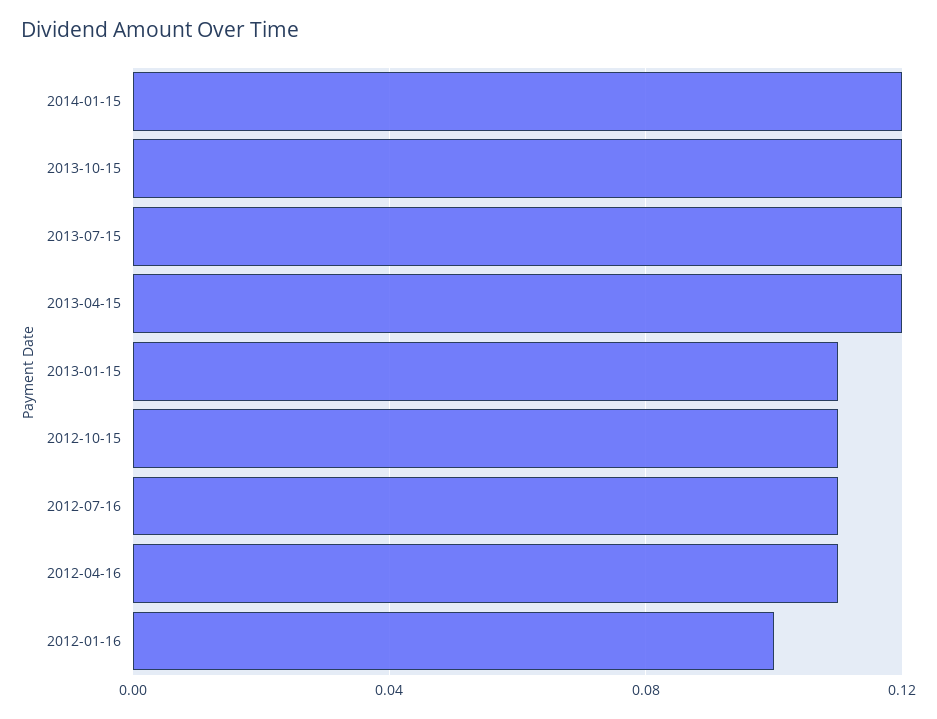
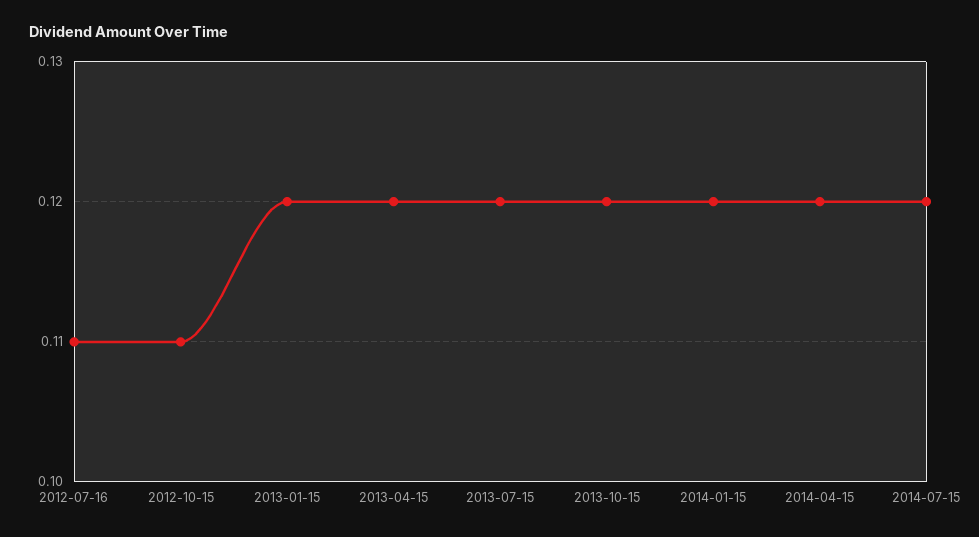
2013-01-15: 0.11 -> 0.12
2012-04-16: 0.11 -> none
2012-01-16: 0.1 -> none
2014-04-15: none -> 0.12
2014-07-15: none -> 0.12

